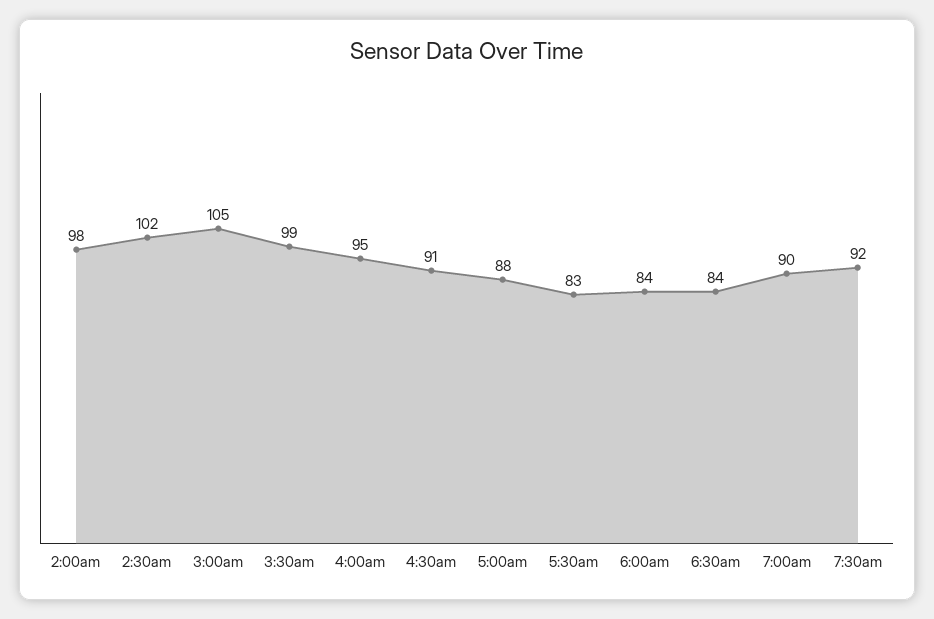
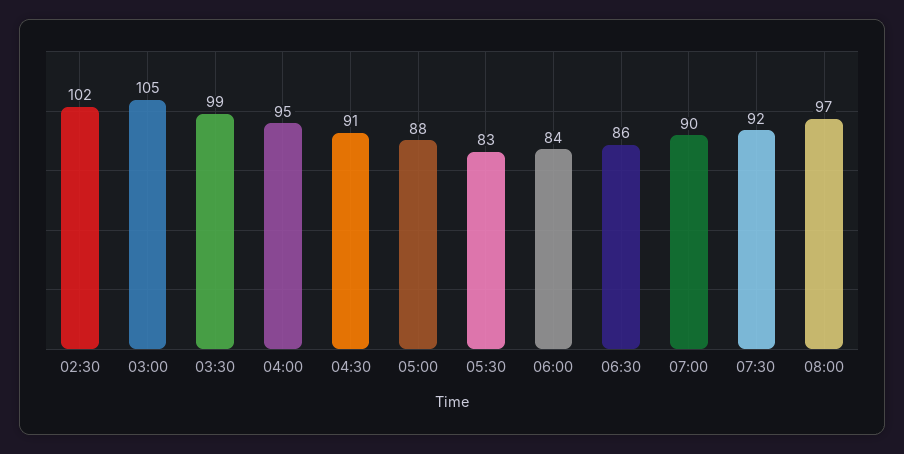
2:00am: 98 -> none
6:30am: 84 -> 86
08:00: none -> 97

